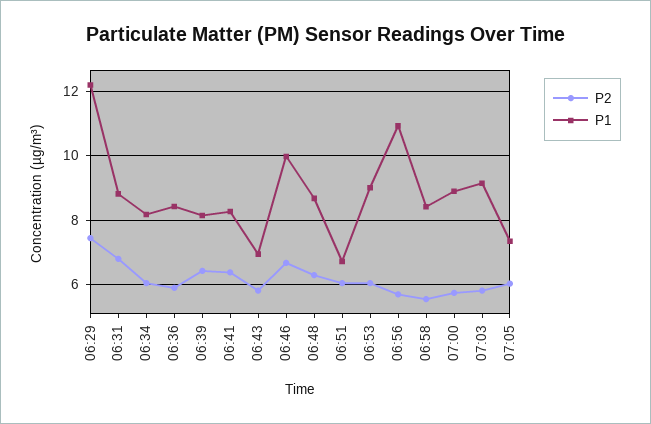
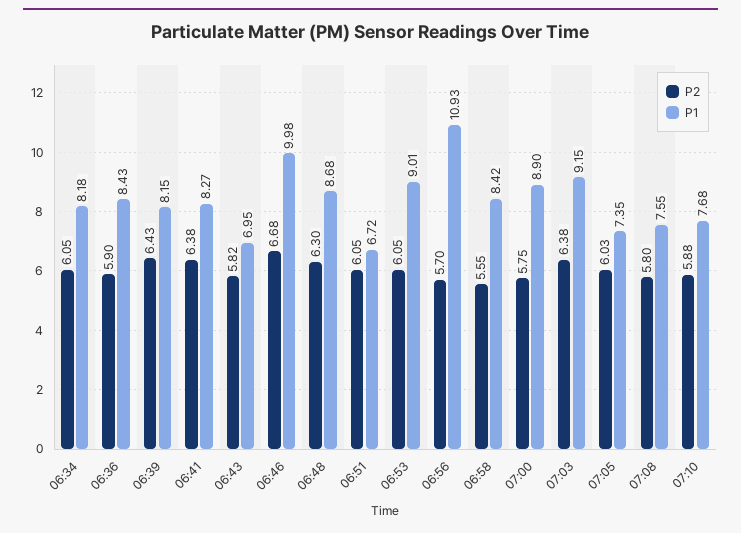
P2, 06:29: 7.4 -> none
P1, 06:29: 12.2 -> none
P2, 06:31: 6.8 -> none
P1, 06:31: 8.8 -> none
P2, 07:03: 5.8 -> 6.38
P2, 07:08: none -> 5.8
P1, 07:08: none -> 7.55
P2, 07:10: none -> 5.88
P1, 07:10: none -> 7.68

